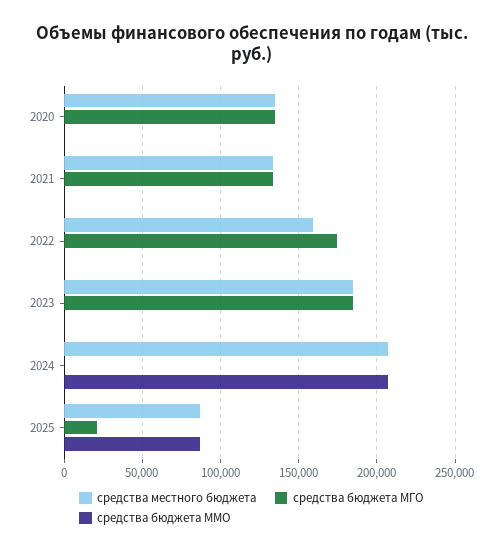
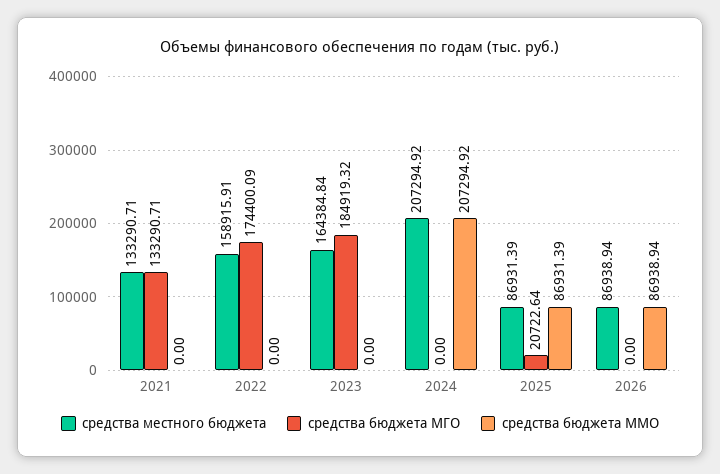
средства местного бюджета, 2020: 135000 -> none
средства бюджета МГО, 2020: 135000 -> none
средства бюджета ММО, 2020: 0 -> none
средства местного бюджета, 2023: 185000 -> 164384.84
средства местного бюджета, 2026: none -> 86938.94
средства бюджета МГО, 2026: none -> 0
средства бюджета ММО, 2026: none -> 86938.94

